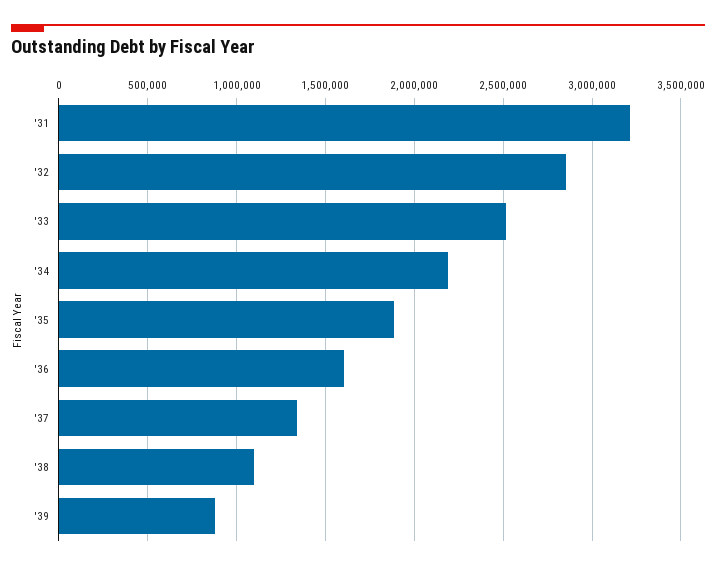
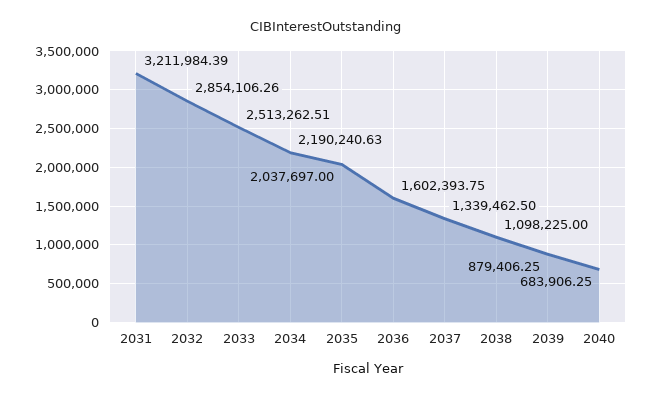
'35: 1900000 -> 2037697
2040: none -> 683906.25

